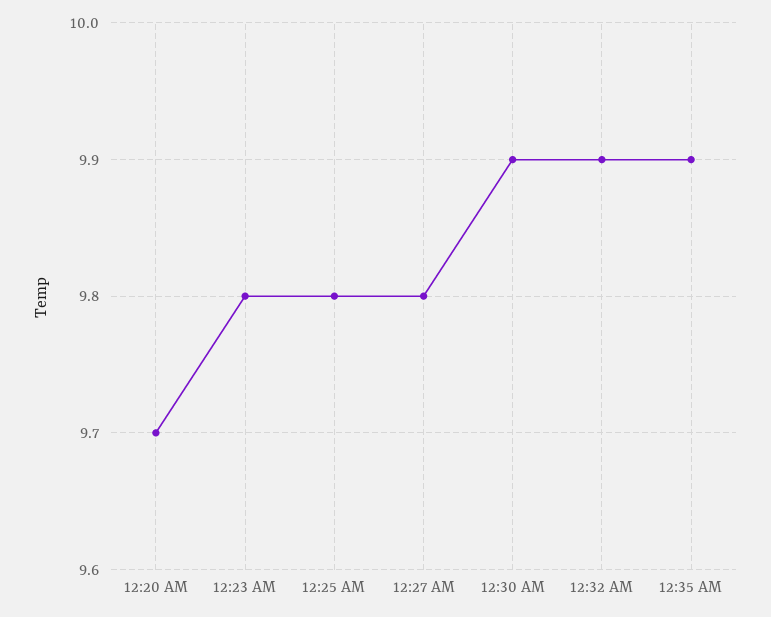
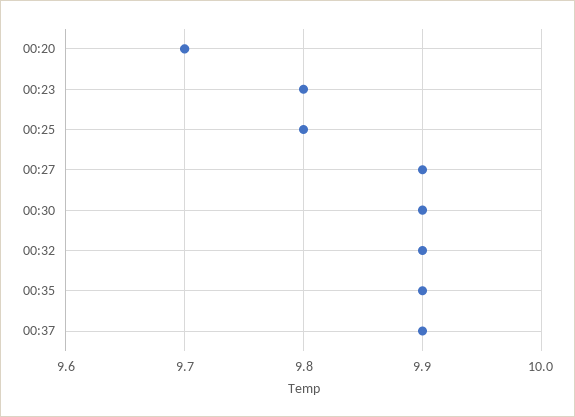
12:27 AM: 9.8 -> 9.9
00:37: none -> 9.9

